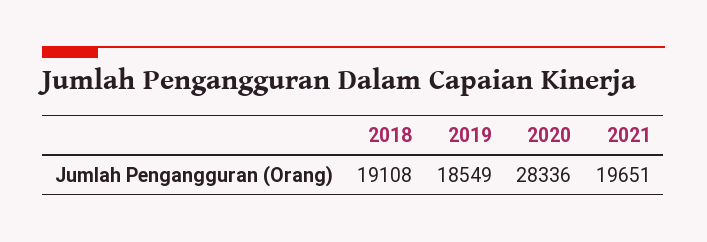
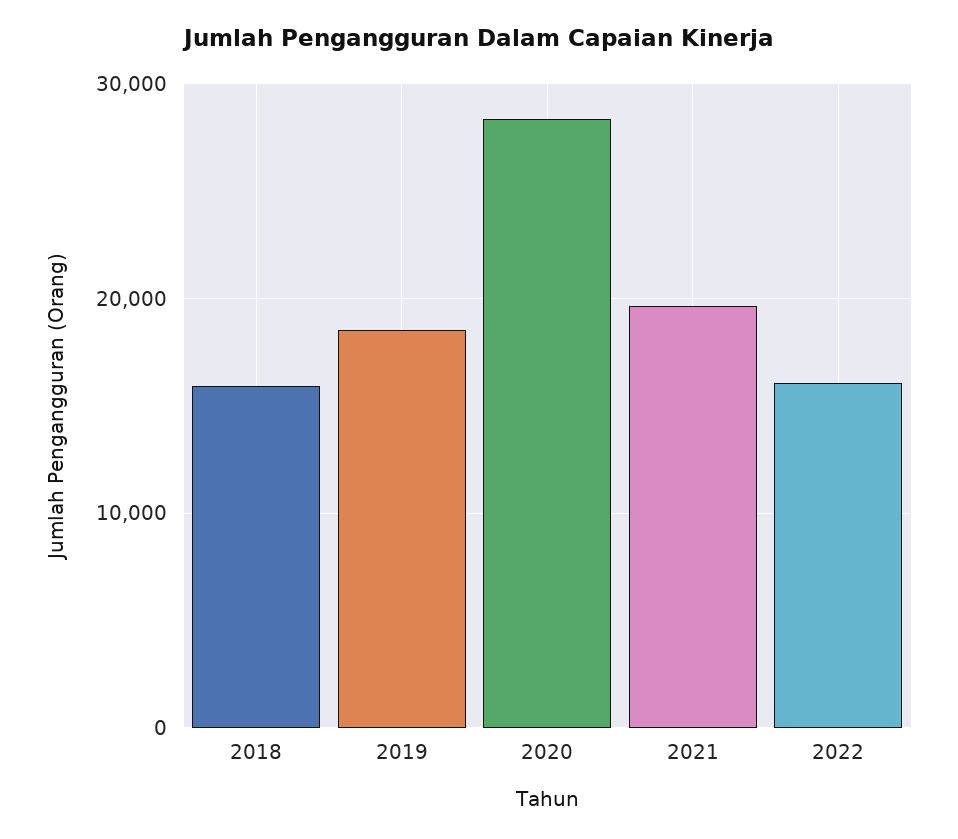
2018: 19108 -> 16000
2022: none -> 16000

